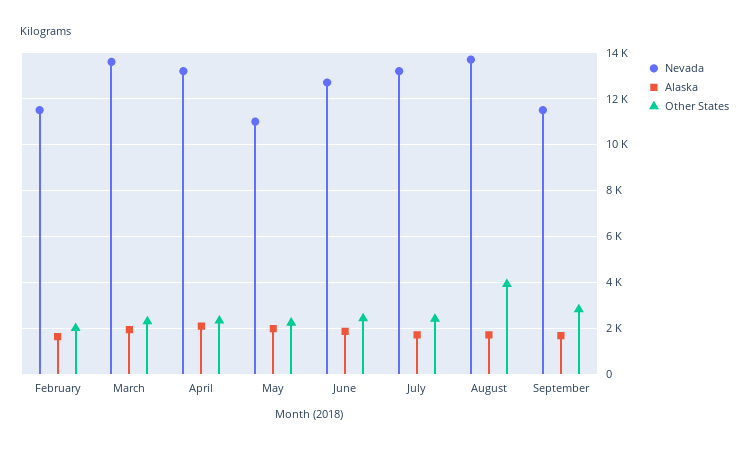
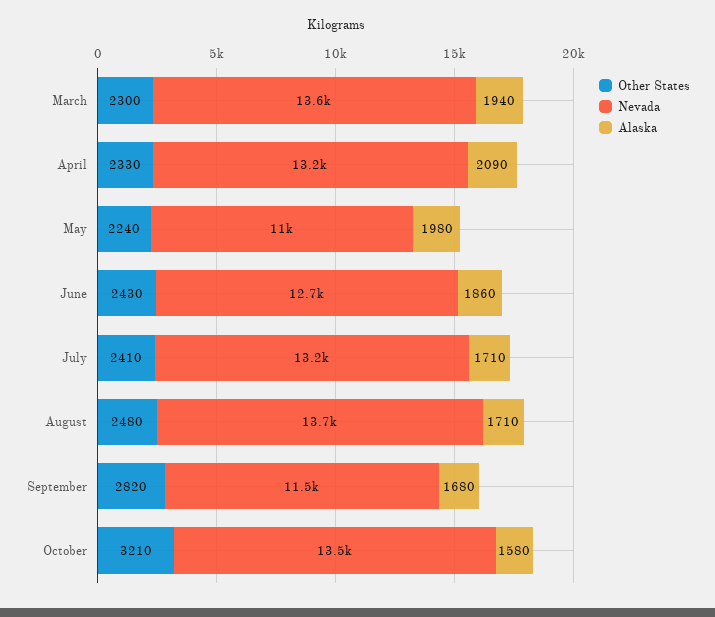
Nevada, February: 11500 -> none
Alaska, February: 1500 -> none
Other States, February: 2000 -> none
Other States, August: 4000 -> 2480
Other States, October: none -> 3210
Nevada, October: none -> 13500
Alaska, October: none -> 1580

